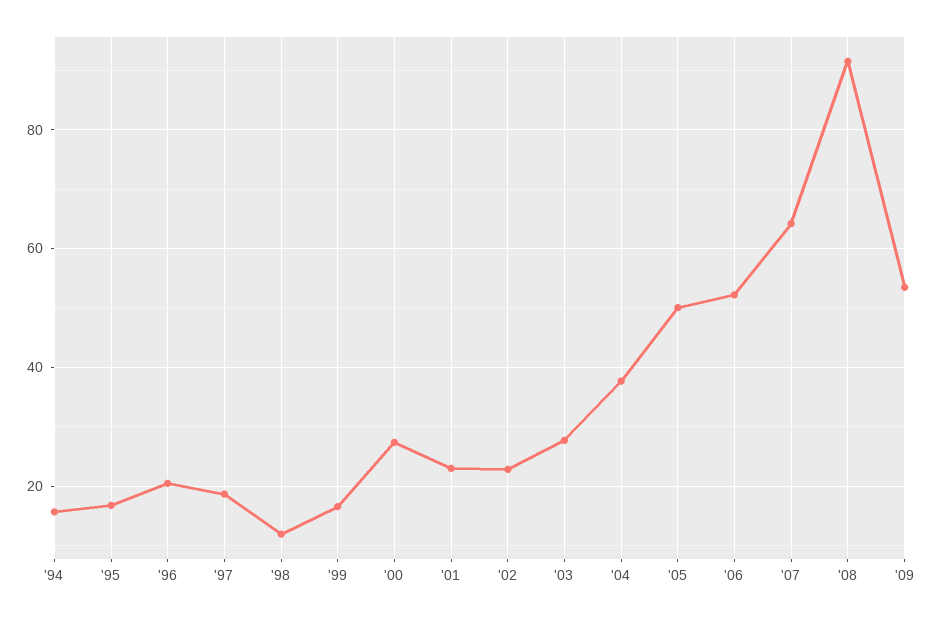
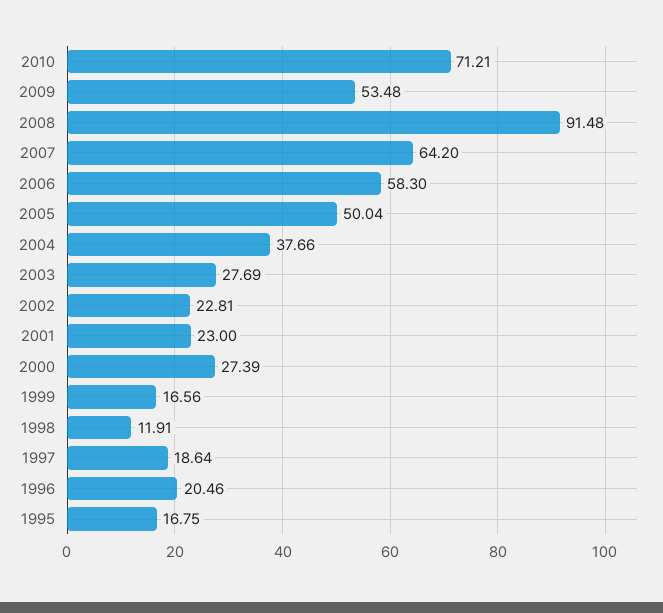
'94: 16 -> none
'06: 52 -> 58.3
2010: none -> 71.21

